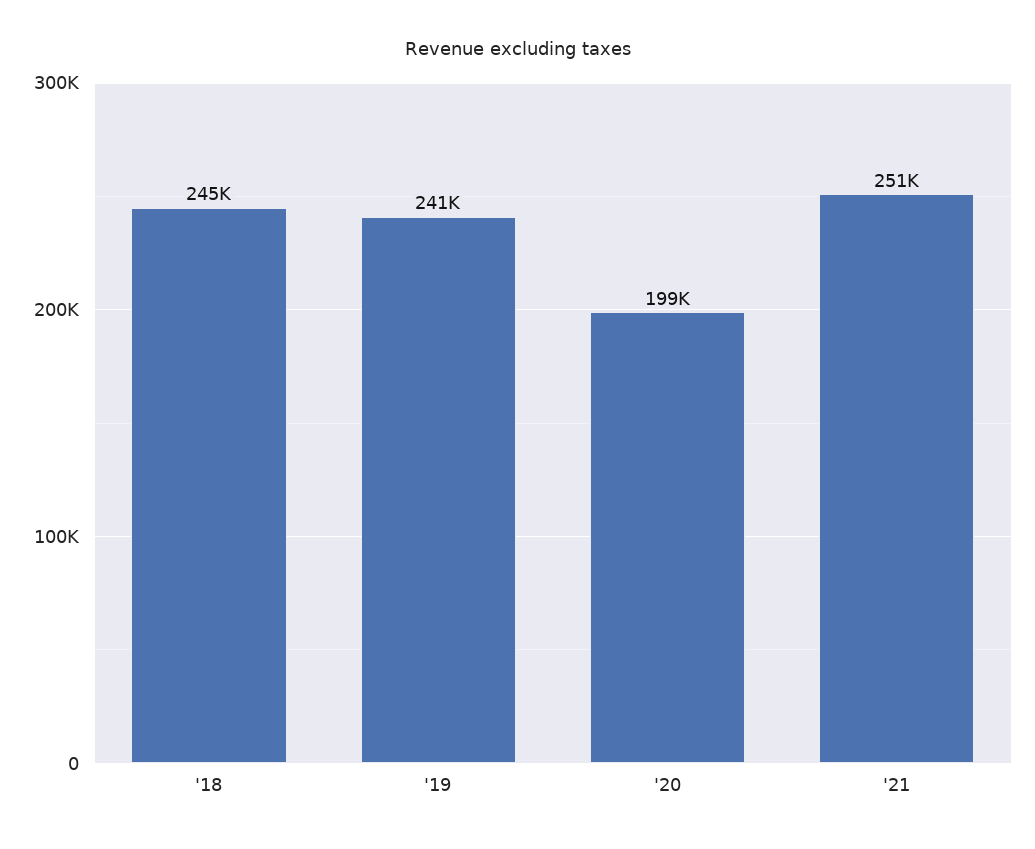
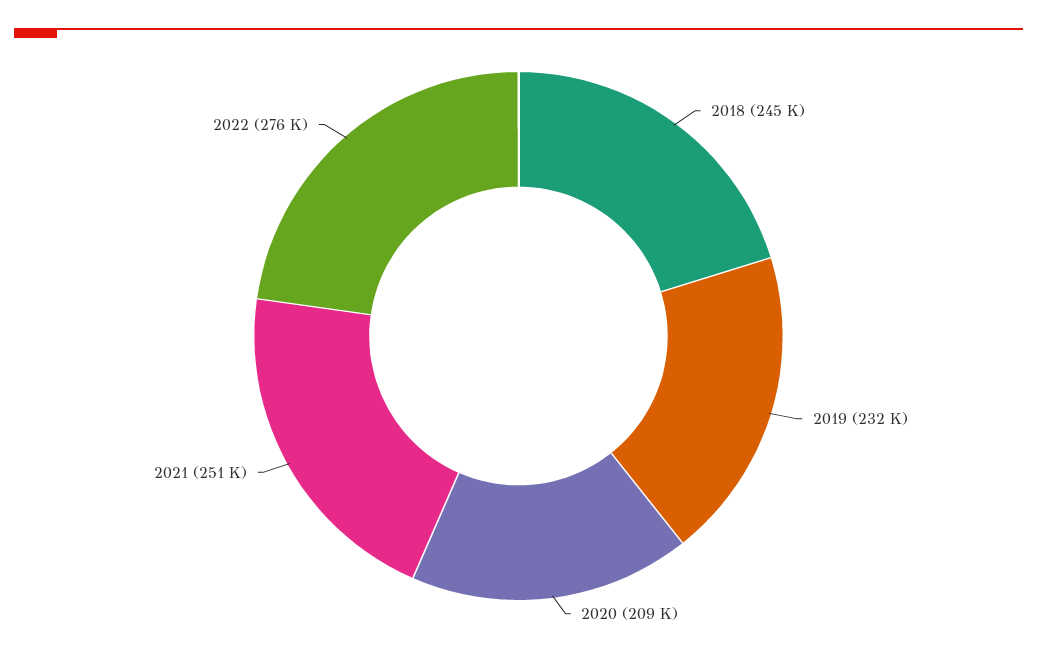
'19: 241000 -> 232000
'20: 199000 -> 209000
2022: none -> 276000

